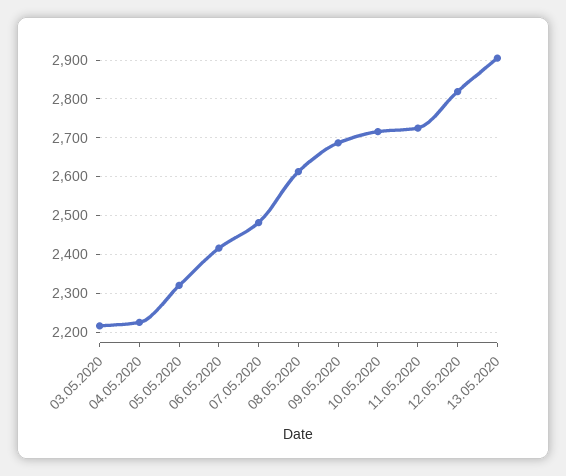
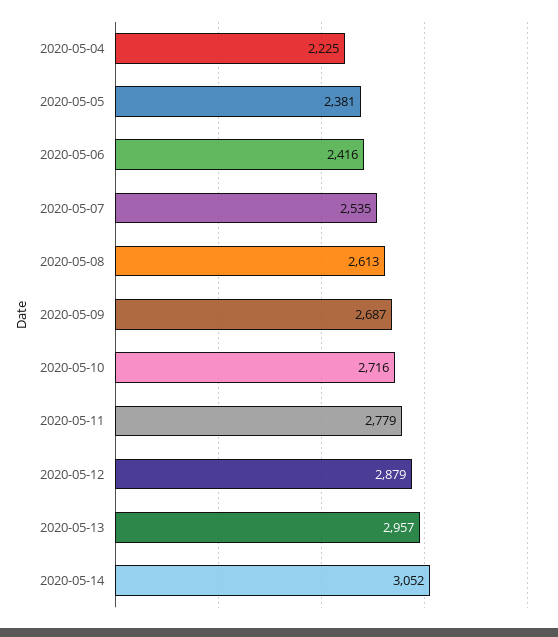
03.05.2020: 2220 -> none
05.05.2020: 2320 -> 2381
07.05.2020: 2480 -> 2535
11.05.2020: 2720 -> 2779
12.05.2020: 2820 -> 2879
13.05.2020: 2900 -> 2957
2020-05-14: none -> 3052

